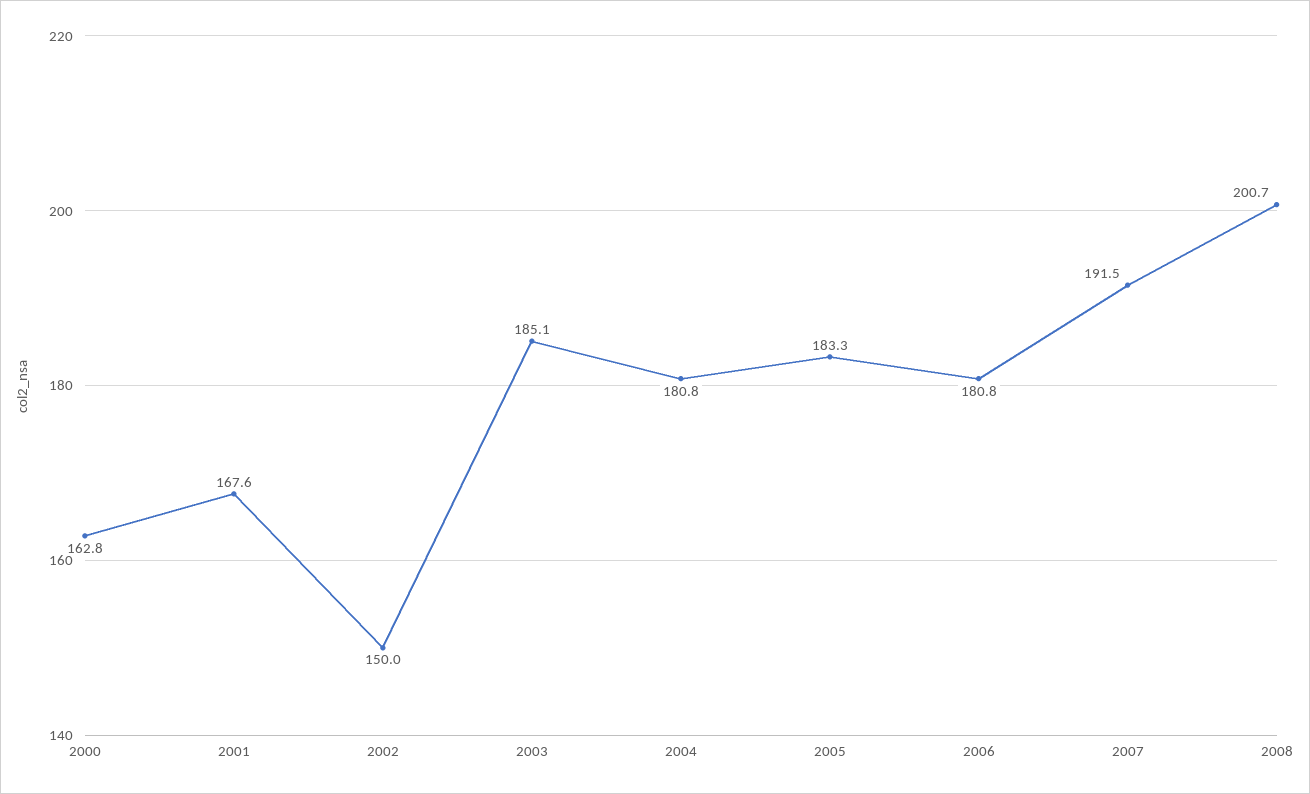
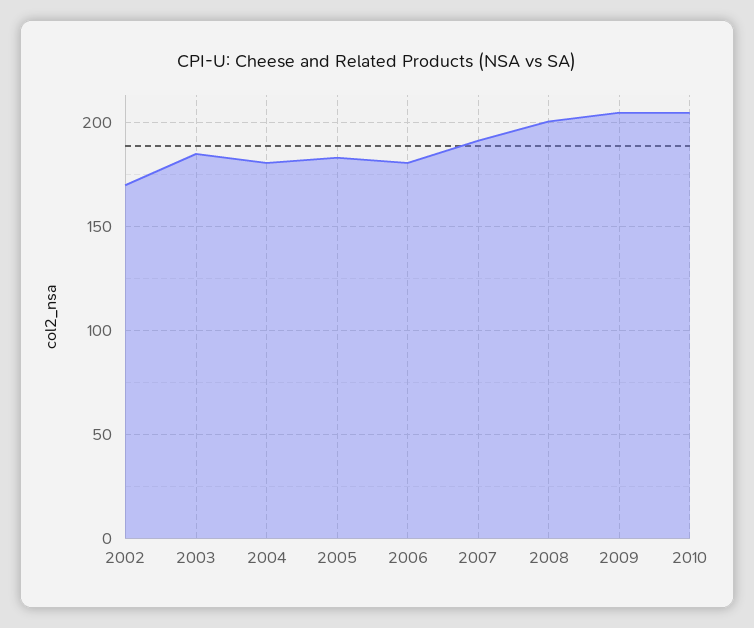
2000: 162.8 -> none
2001: 167.6 -> none
2002: 150 -> 170
2009: none -> 205
2010: none -> 205

